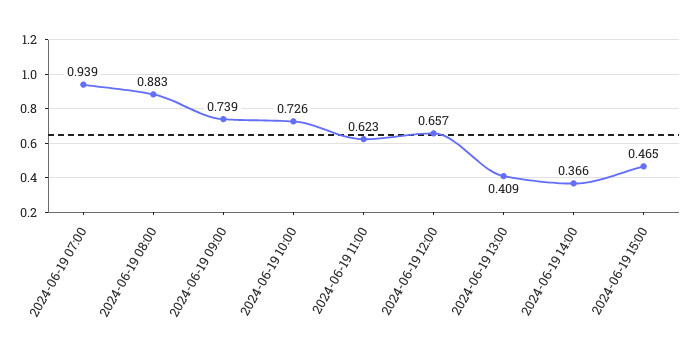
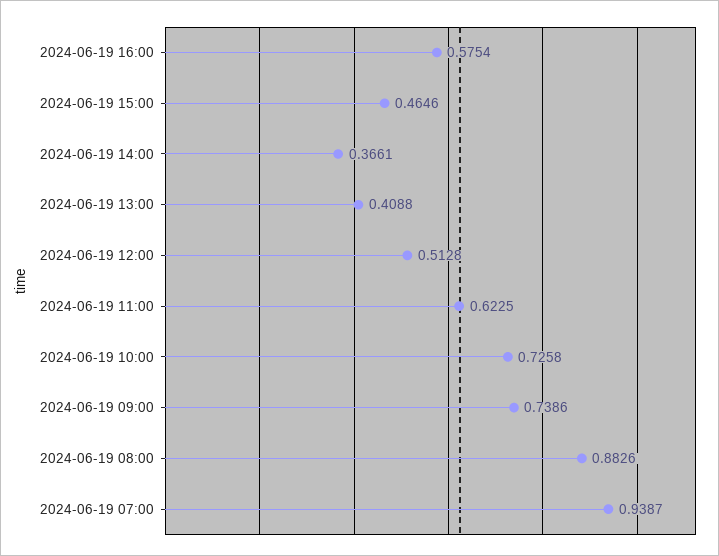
2024-06-19 12:00: 0.657 -> 0.5128
2024-06-19 16:00: none -> 0.5754

